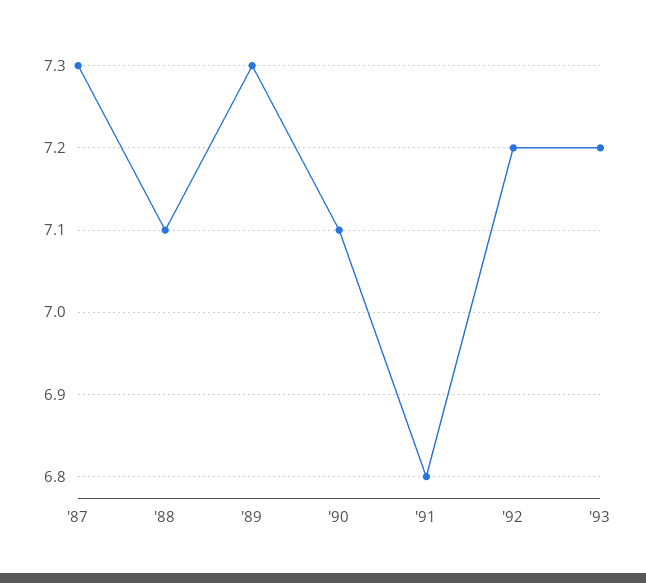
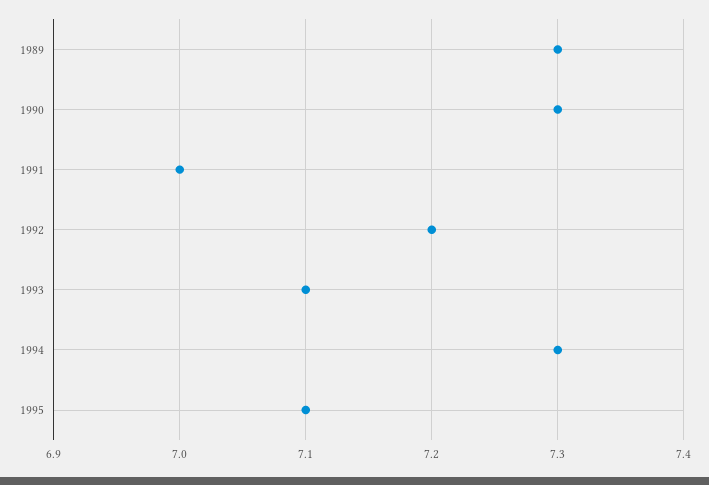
'87: 7.3 -> none
'88: 7.1 -> none
'90: 7.1 -> 7.3
'91: 6.8 -> 7
'93: 7.2 -> 7.1
1994: none -> 7.3
1995: none -> 7.1

